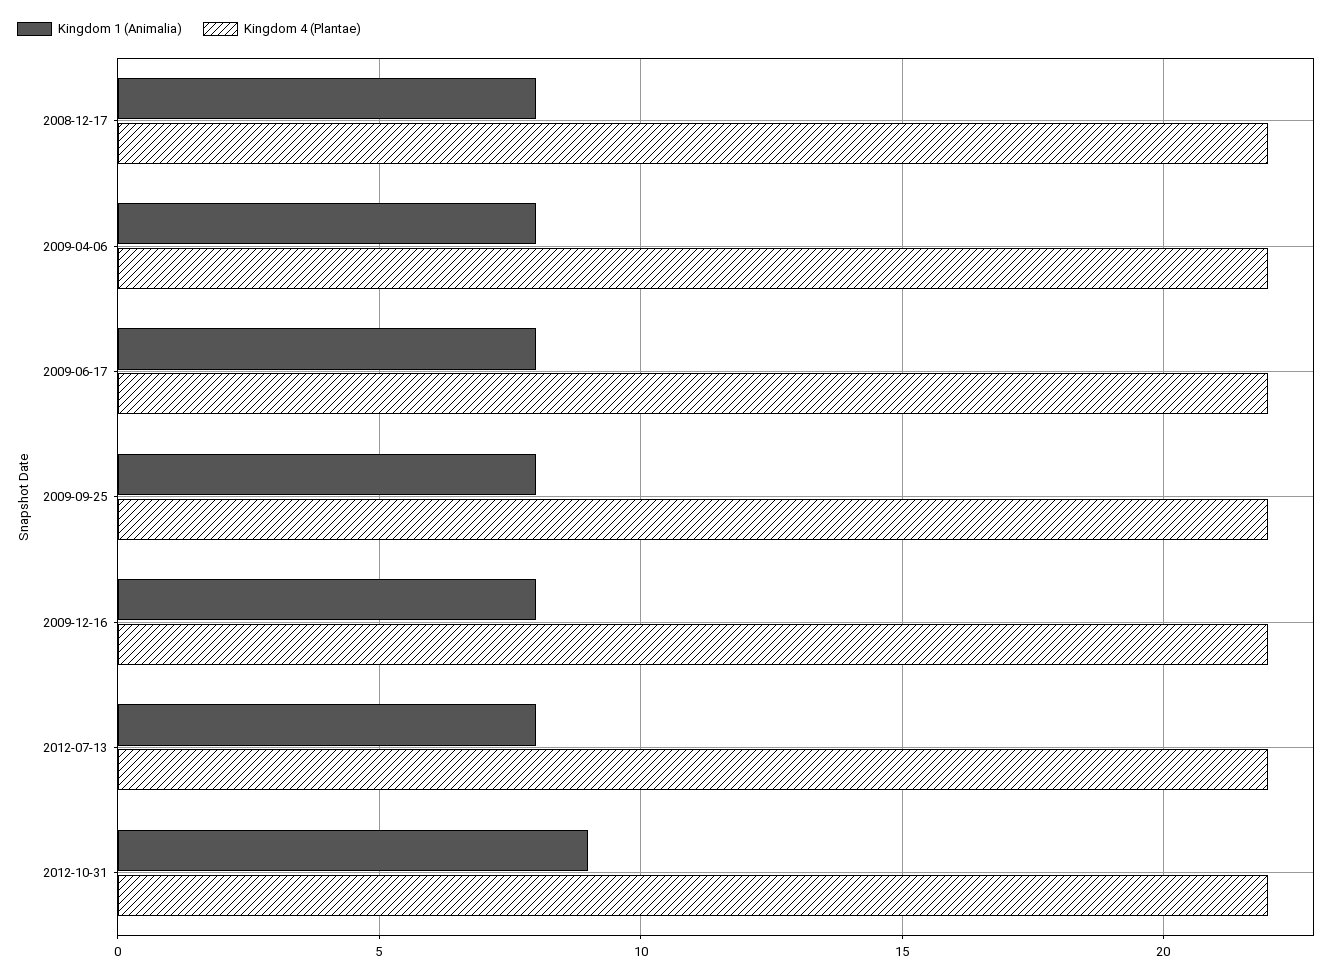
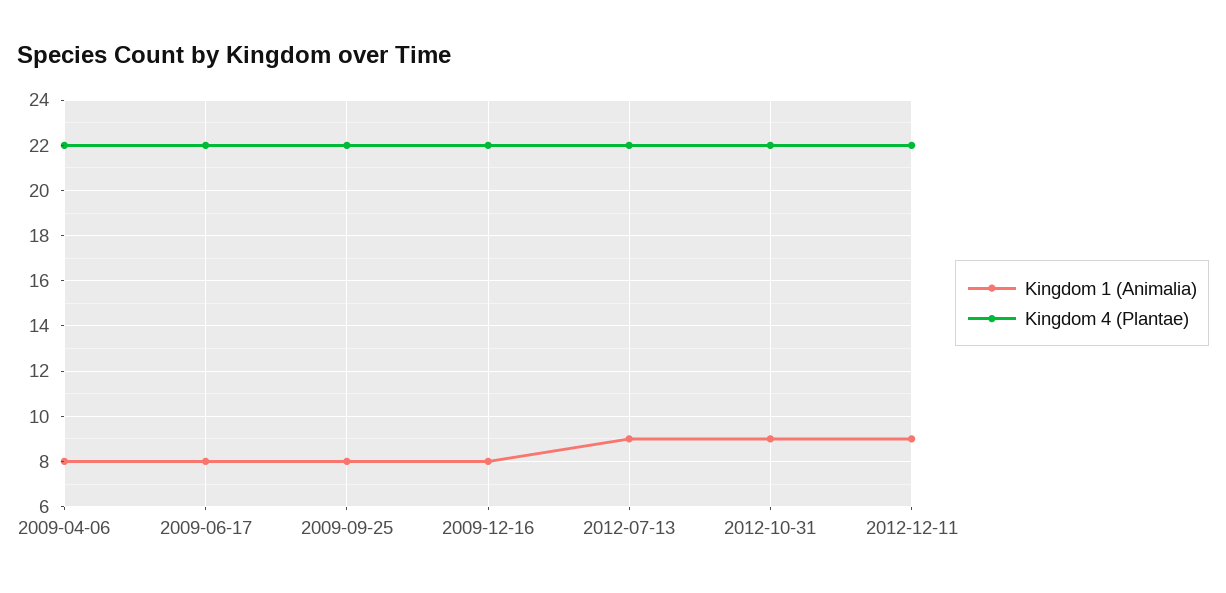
Kingdom 1 (Animalia), 2008-12-17: 8 -> none
Kingdom 4 (Plantae), 2008-12-17: 22 -> none
Kingdom 1 (Animalia), 2012-07-13: 8 -> 9
Kingdom 1 (Animalia), 2012-12-11: none -> 9
Kingdom 4 (Plantae), 2012-12-11: none -> 22

